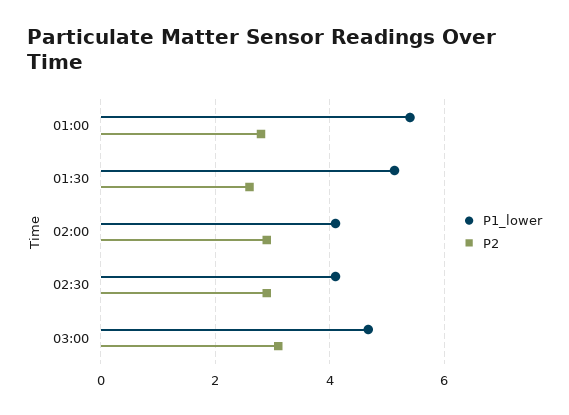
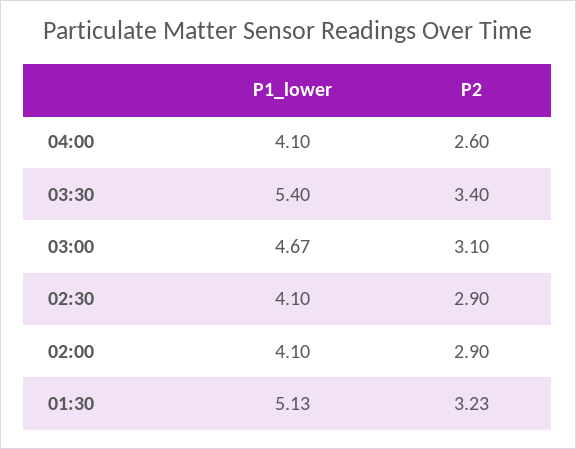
P1_lower, 01:00: 5.4 -> none
P2, 01:00: 2.8 -> none
P2, 01:30: 2.6 -> 3.23
P1_lower, 04:00: none -> 4.1
P2, 04:00: none -> 2.6
P1_lower, 03:30: none -> 5.4
P2, 03:30: none -> 3.4

